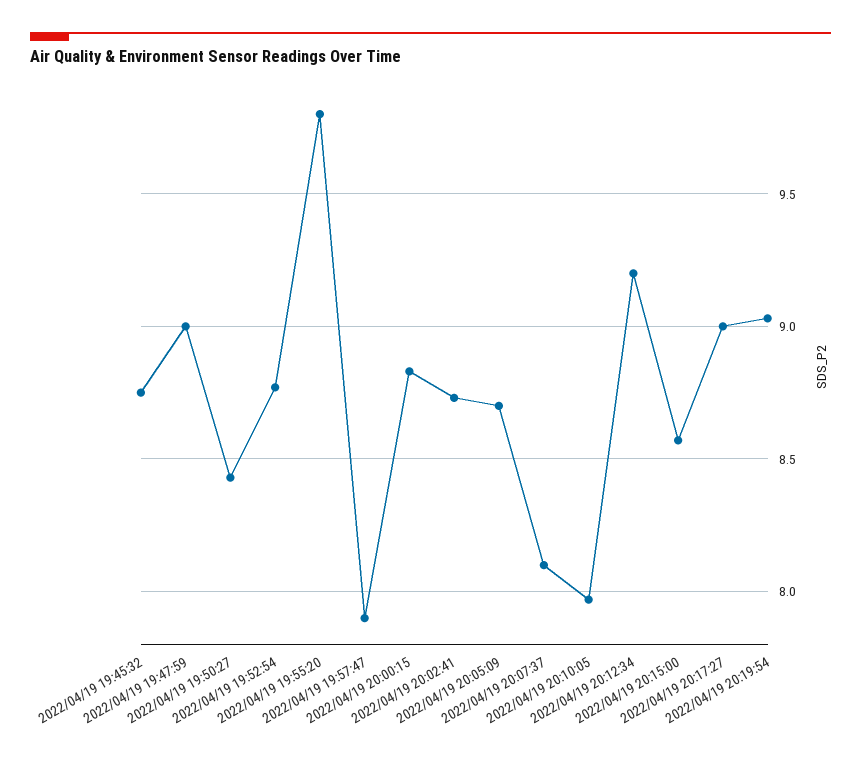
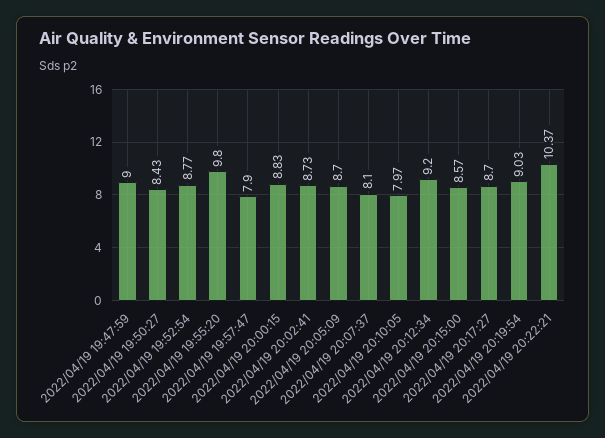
2022/04/19 19:45:32: 8.75 -> none
2022/04/19 20:17:27: 9 -> 8.7
2022/04/19 20:22:21: none -> 10.37

